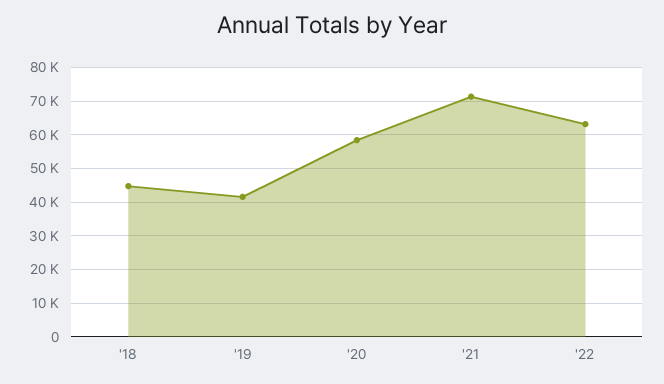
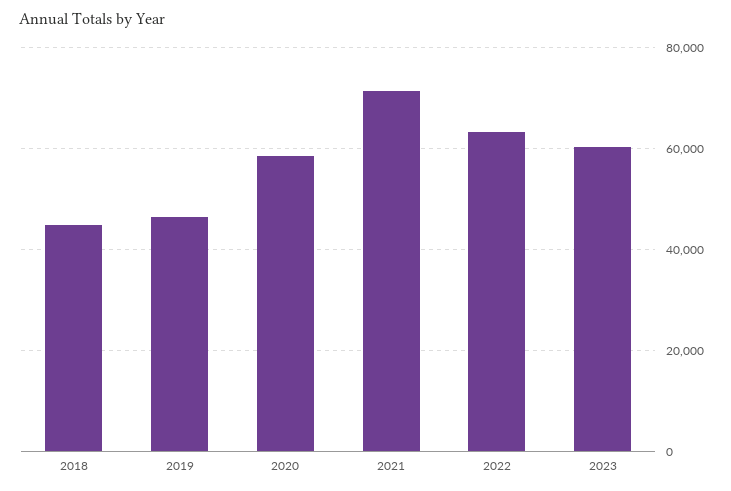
'19: 42000 -> 46000
2023: none -> 60000

